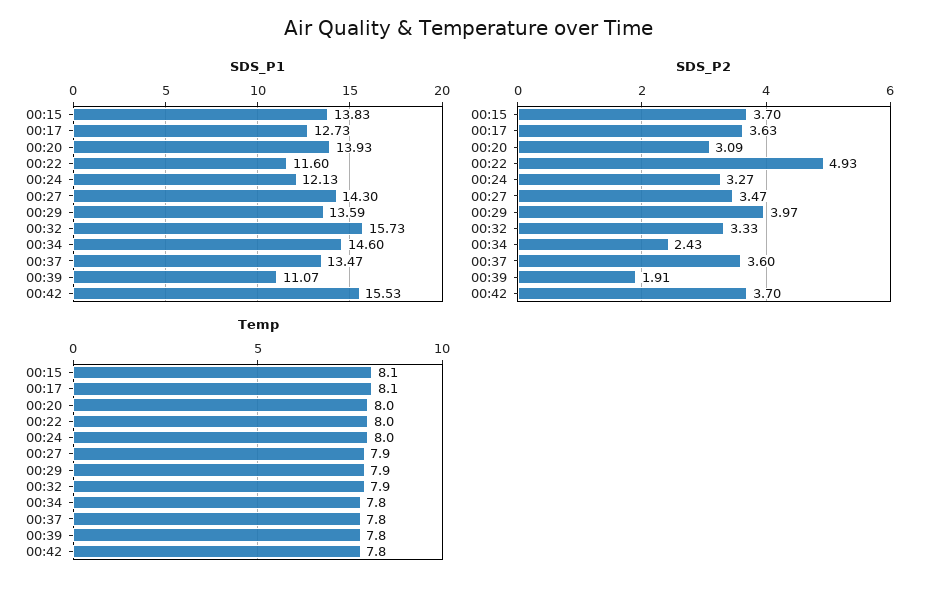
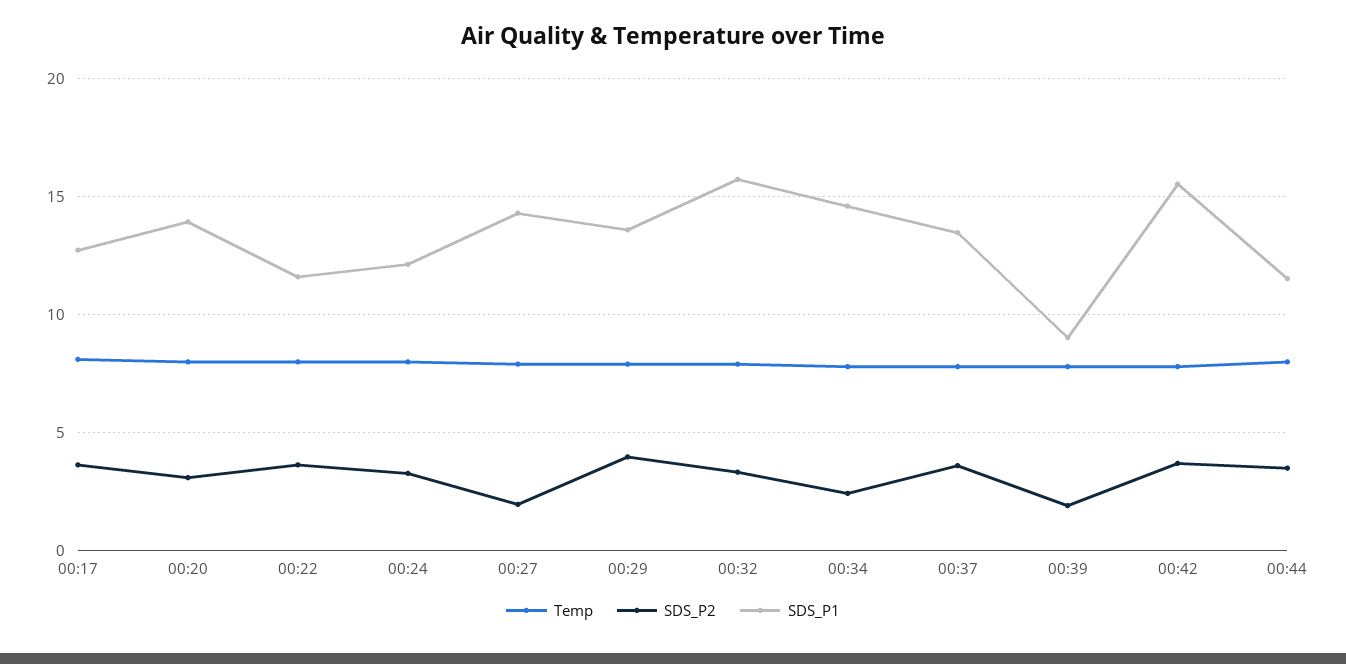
SDS_P1, 00:15: 13.83 -> none
SDS_P1, 00:39: 11.07 -> 9
SDS_P2, 00:15: 3.7 -> none
SDS_P2, 00:22: 4.93 -> 3.5
SDS_P2, 00:27: 3.47 -> 2
Temp, 00:15: 8.1 -> none
Temp, 00:44: none -> 8
SDS_P2, 00:44: none -> 3.5
SDS_P1, 00:44: none -> 11.5

